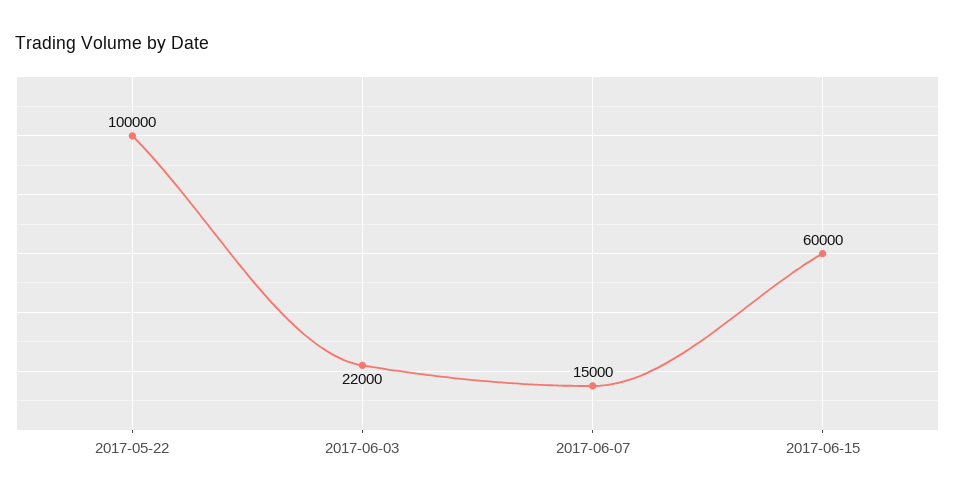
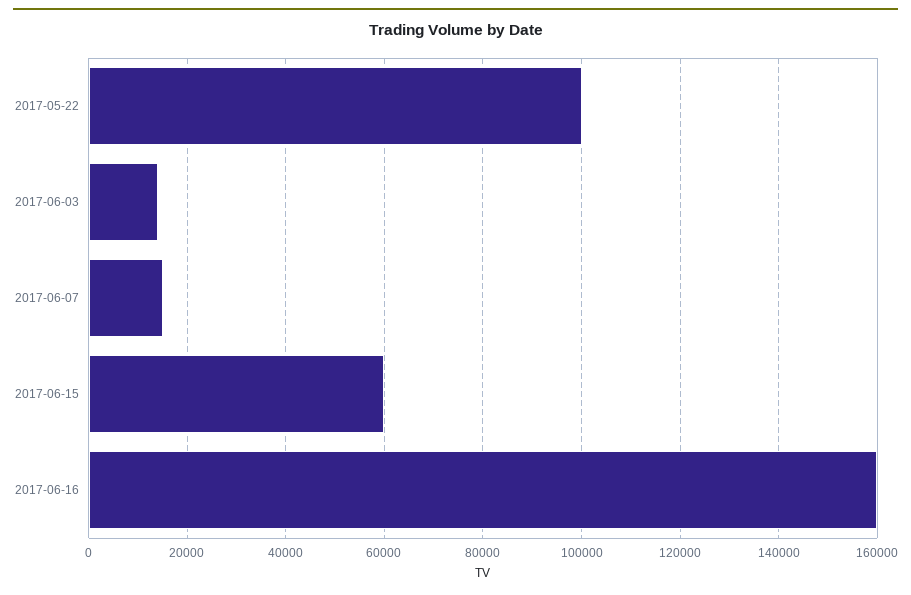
2017-06-03: 22000 -> 14000
2017-06-16: none -> 160000

